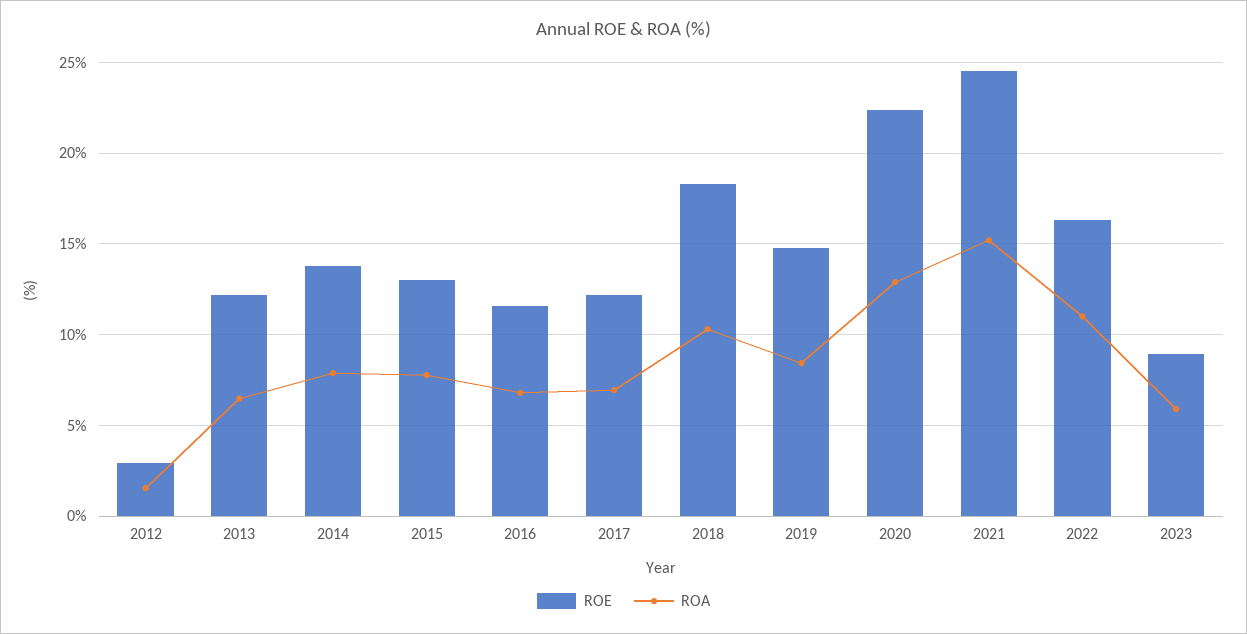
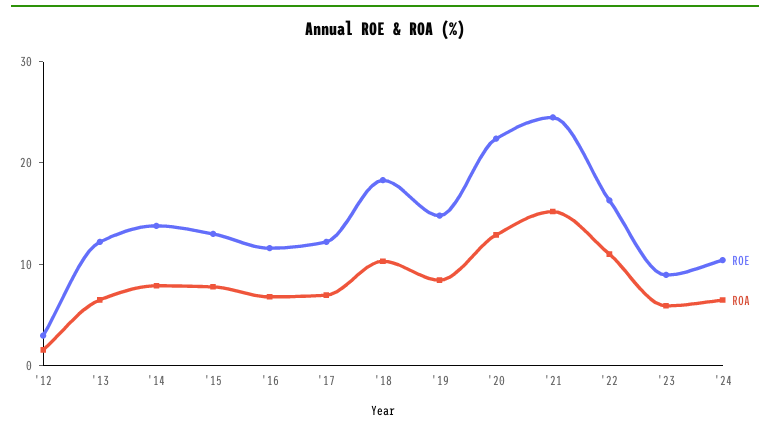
ROE, '24: none -> 10
ROA, '24: none -> 6

